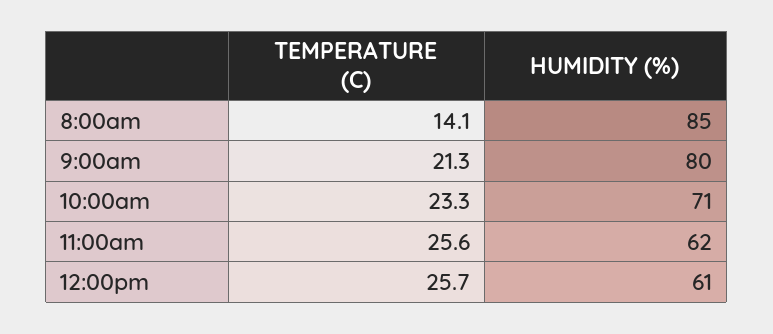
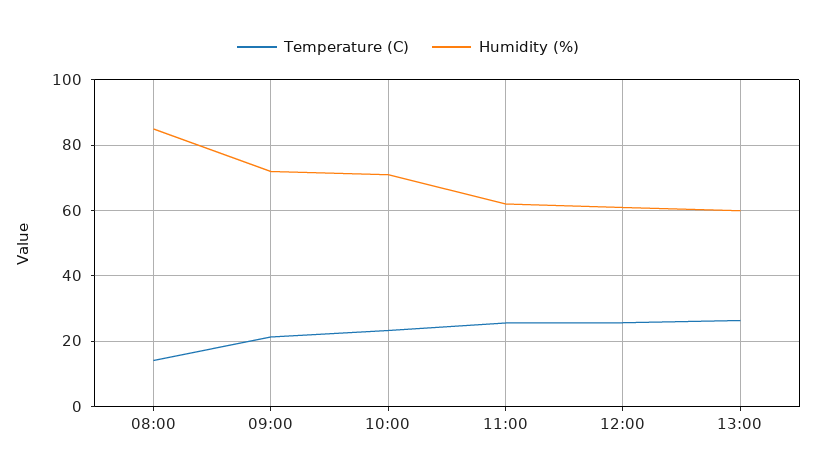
HUMIDITY (%), 9:00am: 80 -> 72
TEMPERATURE (C), 13:00: none -> 26
HUMIDITY (%), 13:00: none -> 60

